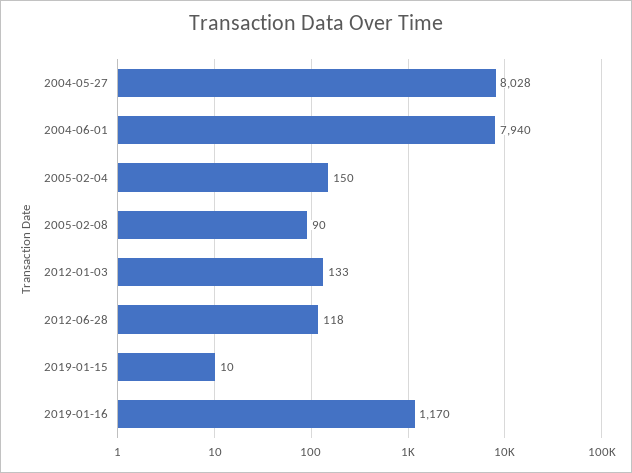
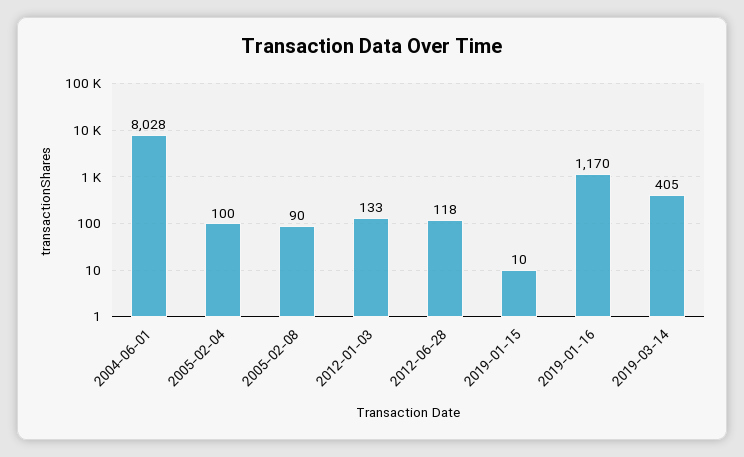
2004-05-27: 8028 -> none
2004-06-01: 7940 -> 8028
2005-02-04: 150 -> 100
2019-03-14: none -> 405

